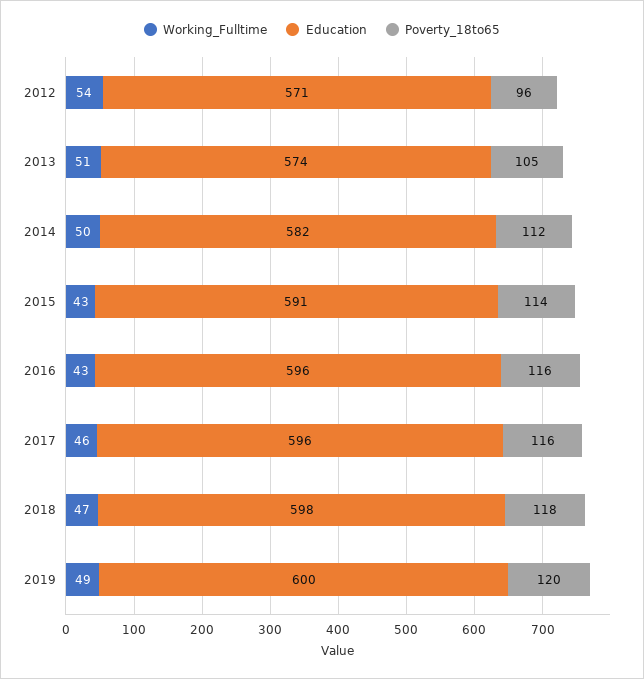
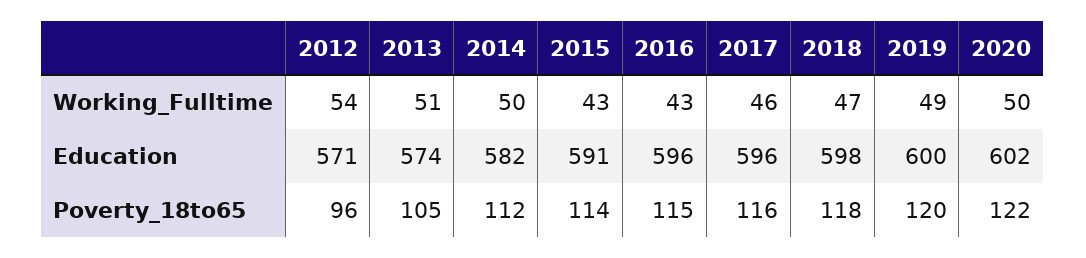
Poverty_18to65, 2016: 116 -> 115
Working_Fulltime, 2020: none -> 50
Education, 2020: none -> 602
Poverty_18to65, 2020: none -> 122

